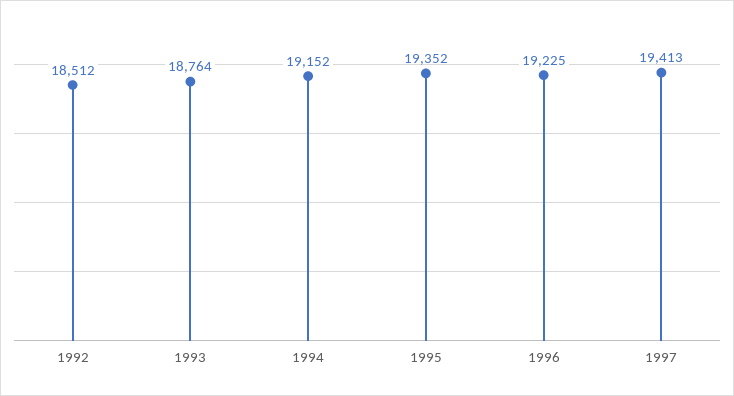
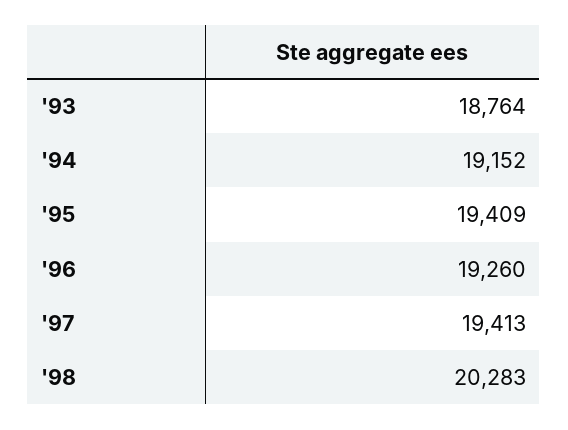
1992: 18512 -> none
1995: 19352 -> 19409
1996: 19225 -> 19260
'98: none -> 20283

